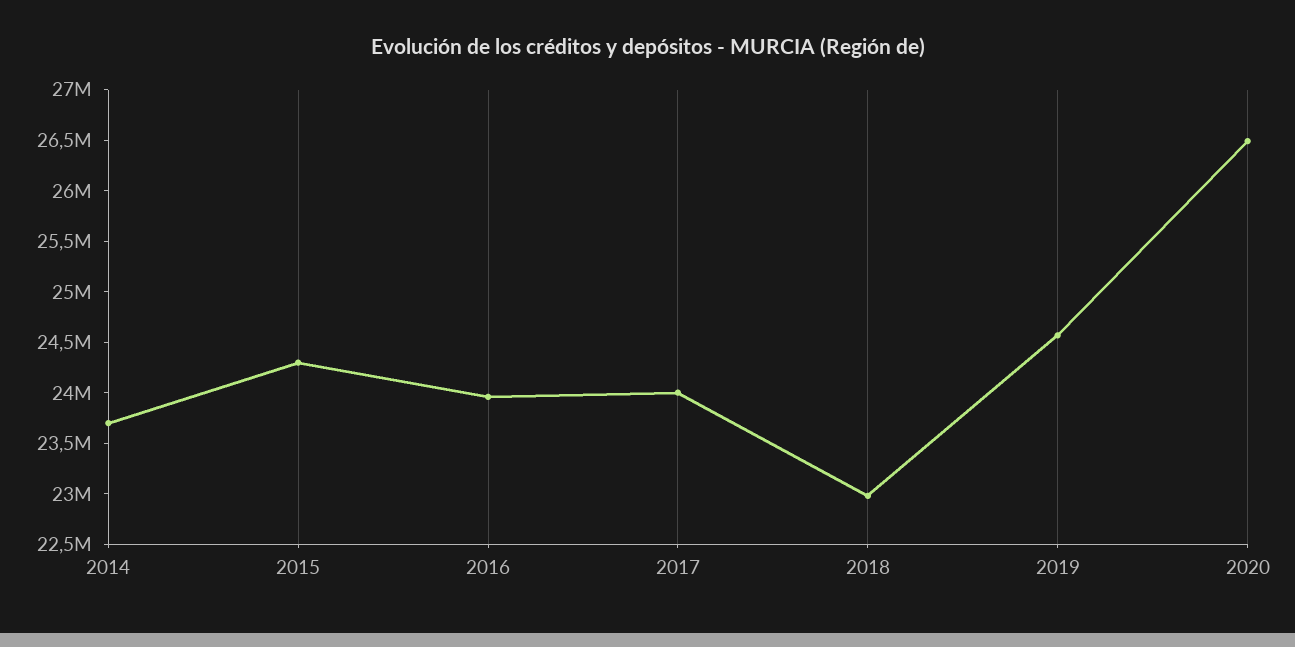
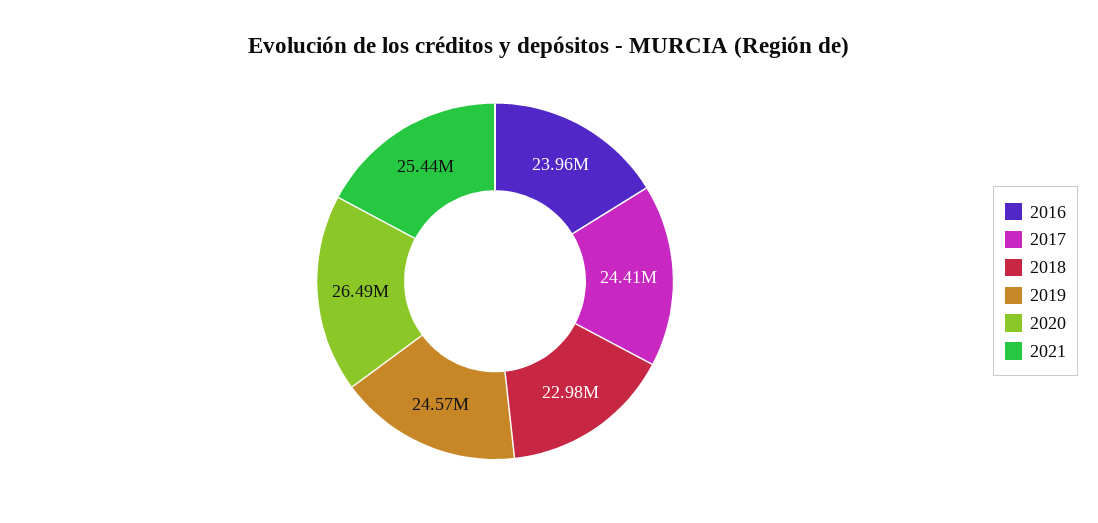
2014: 23700000 -> none
2015: 24300000 -> none
2017: 24000000 -> 24410000
2021: none -> 25440000

